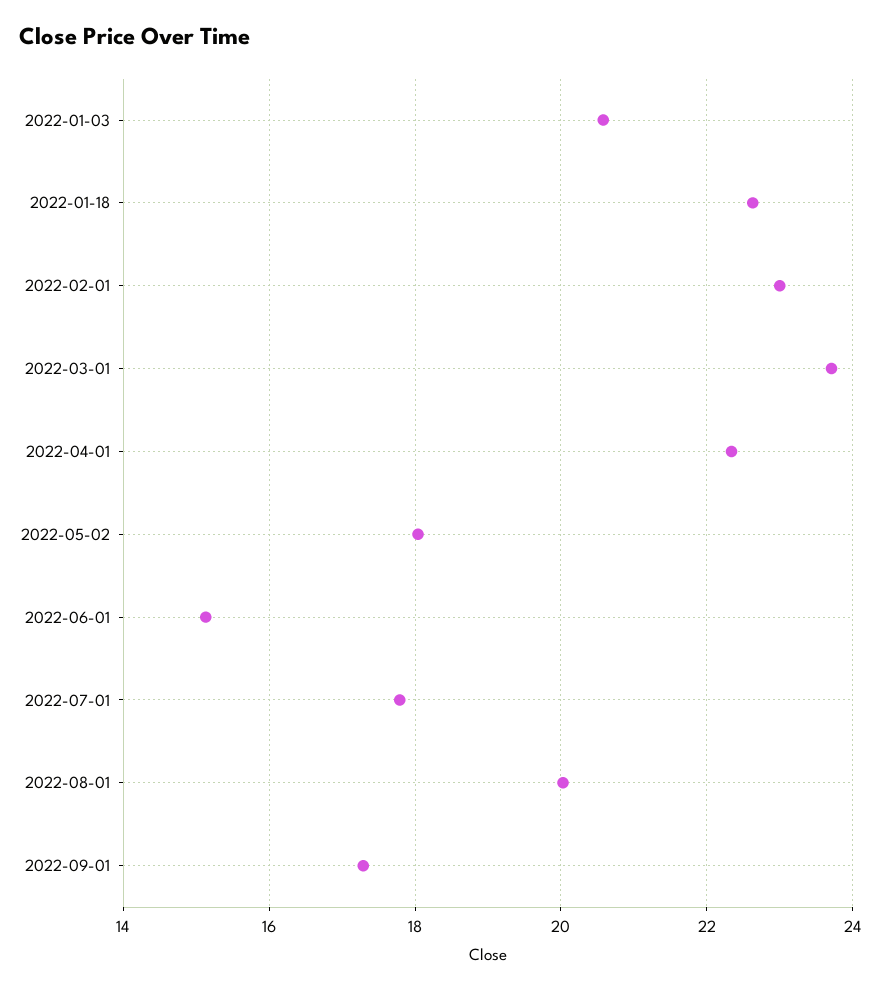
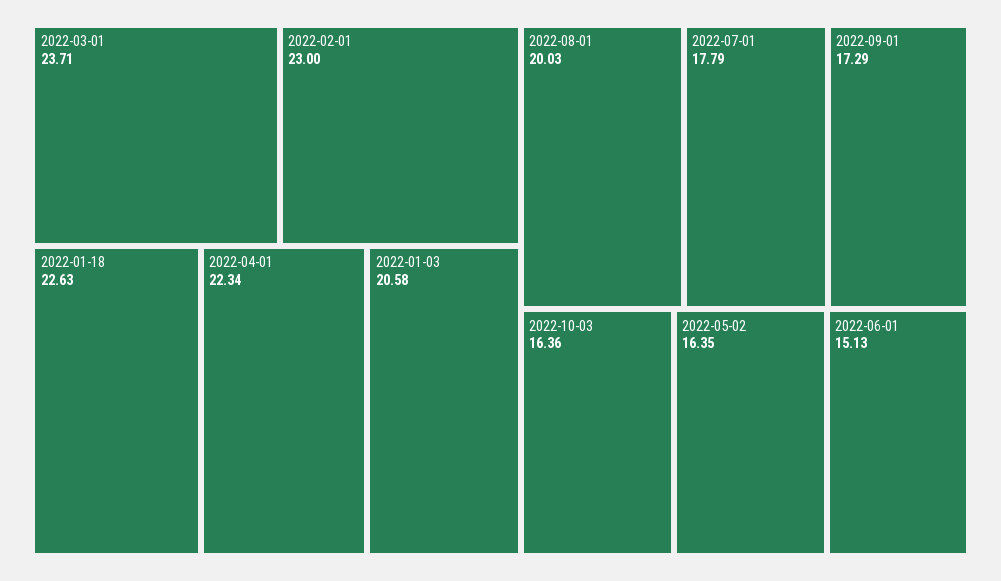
2022-05-02: 18 -> 16.35
2022-10-03: none -> 16.36

